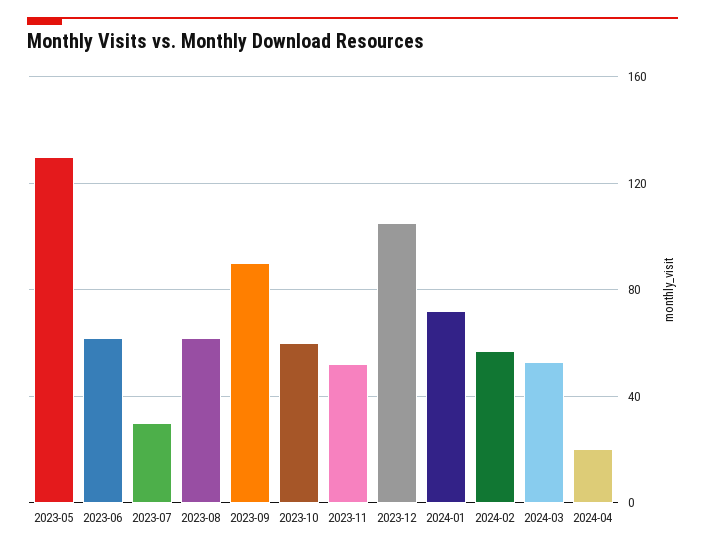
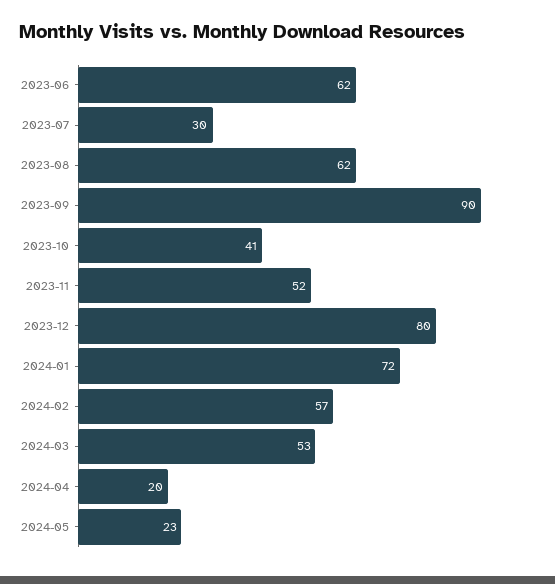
2023-05: 130 -> none
2023-10: 60 -> 41
2023-12: 105 -> 80
2024-05: none -> 23

